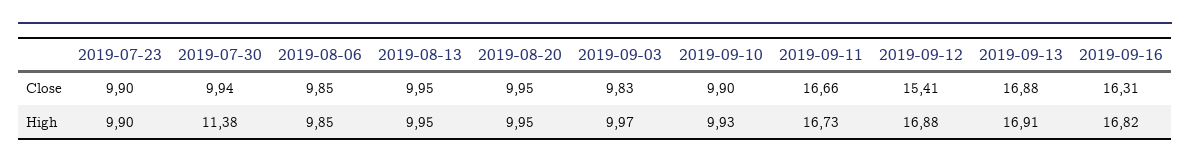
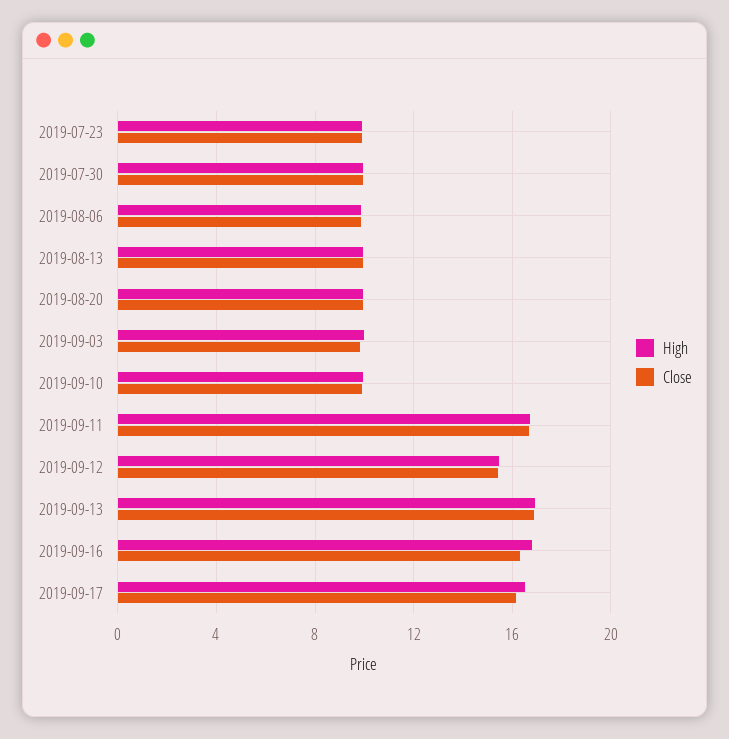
High, 2019-07-30: 11.38 -> 10
High, 2019-09-12: 16.88 -> 15.5
High, 2019-09-17: none -> 16.5
Close, 2019-09-17: none -> 16

